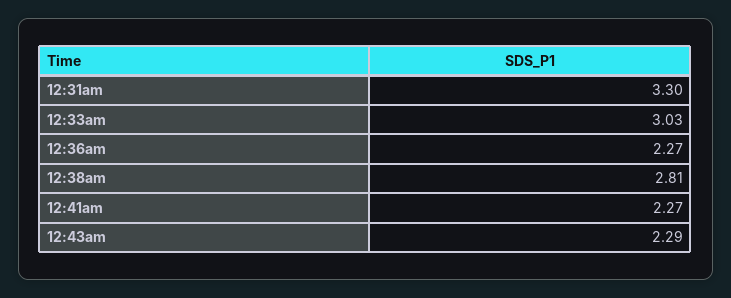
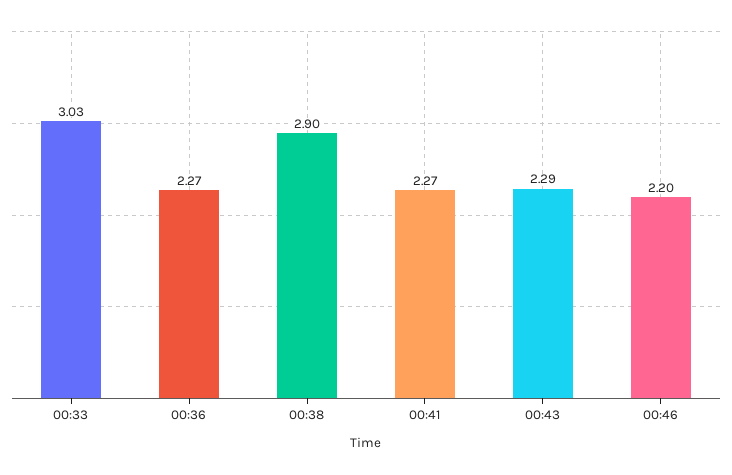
12:31am: 3.3 -> none
12:38am: 2.81 -> 2.9
00:46: none -> 2.2

